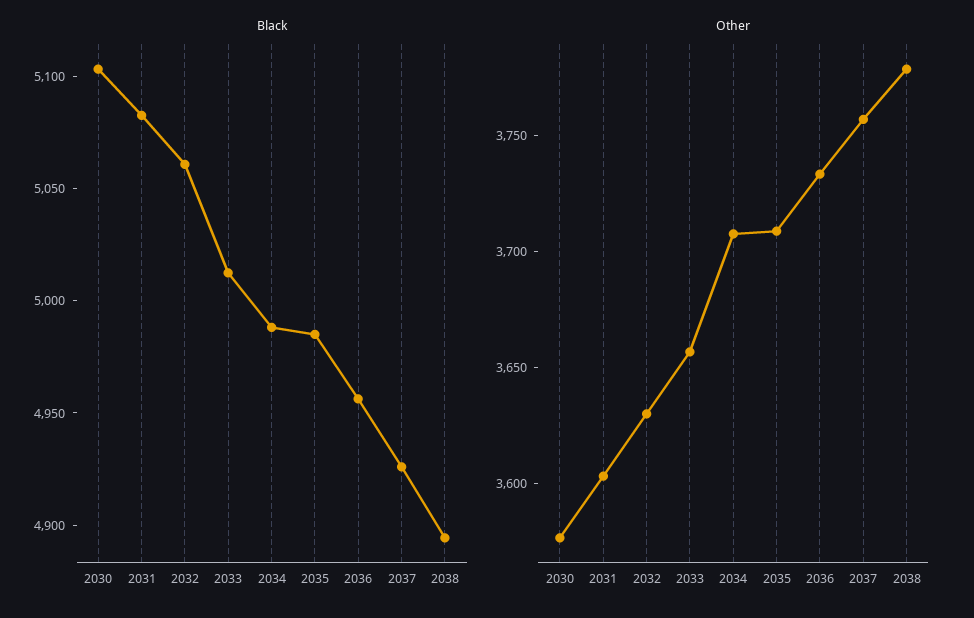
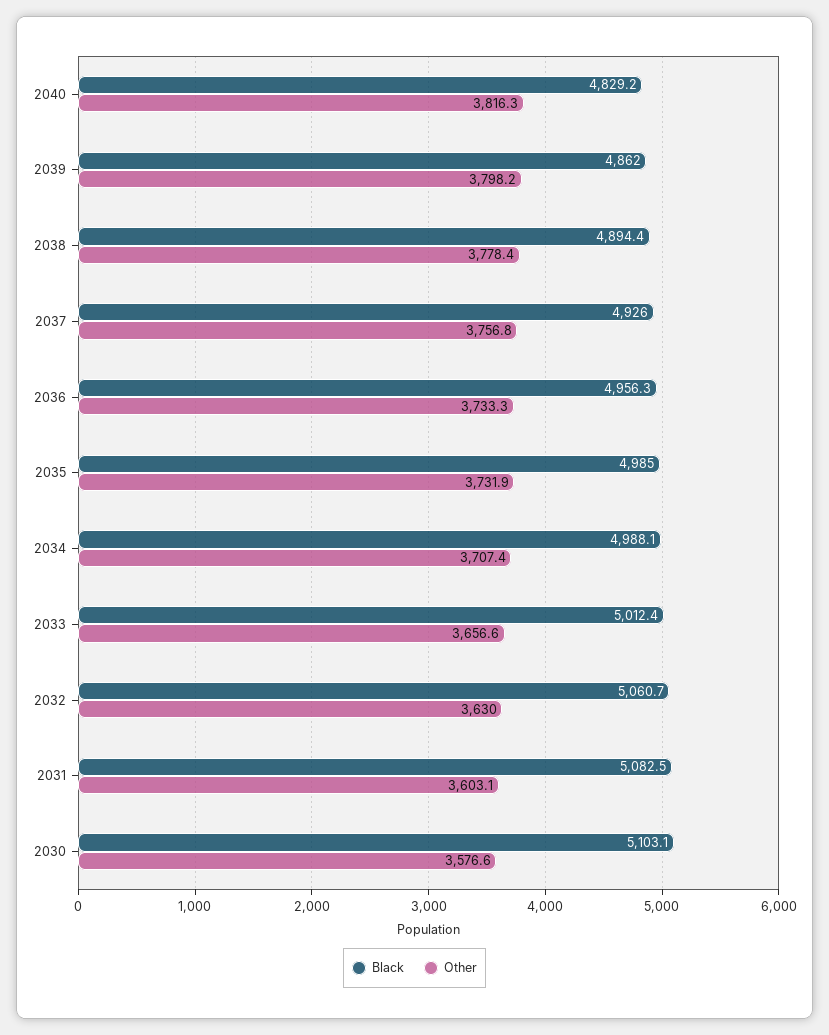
Other, 2035: 3710 -> 3731.9
Black, 2040: none -> 4829.2
Other, 2040: none -> 3816.3
Black, 2039: none -> 4862
Other, 2039: none -> 3798.2

